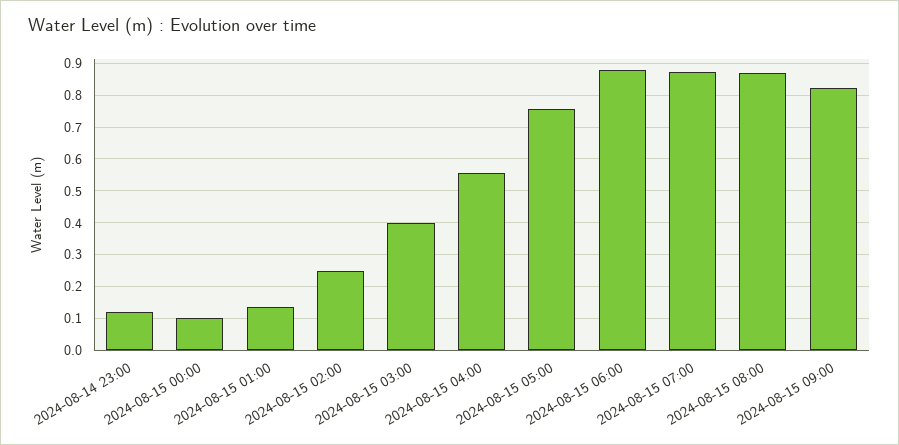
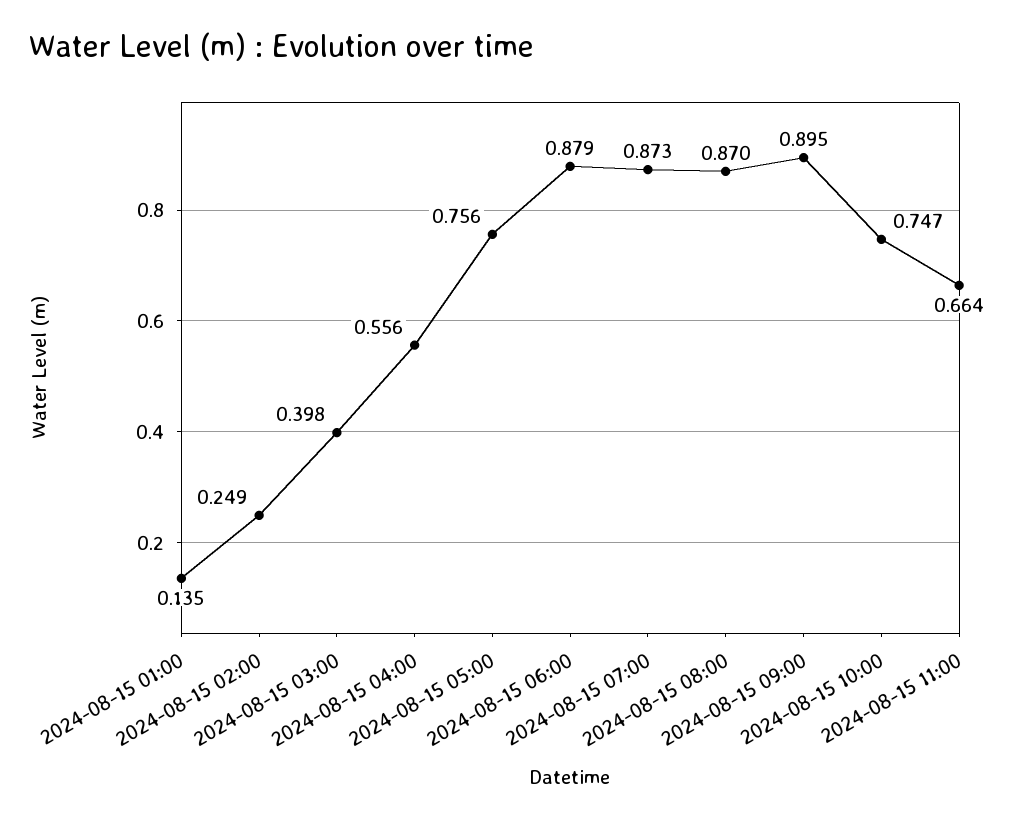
2024-08-14 23:00: 0.12 -> none
2024-08-15 00:00: 0.1 -> none
2024-08-15 09:00: 0.82 -> 0.895
2024-08-15 10:00: none -> 0.747
2024-08-15 11:00: none -> 0.664

